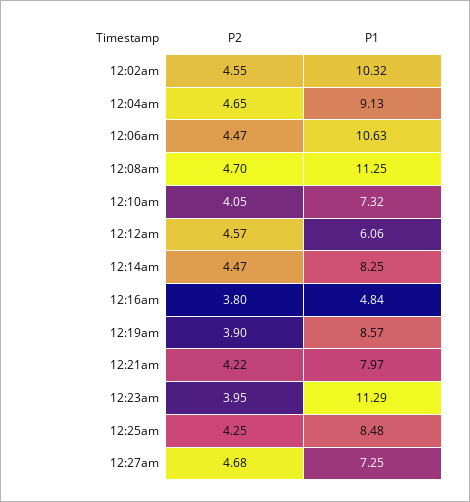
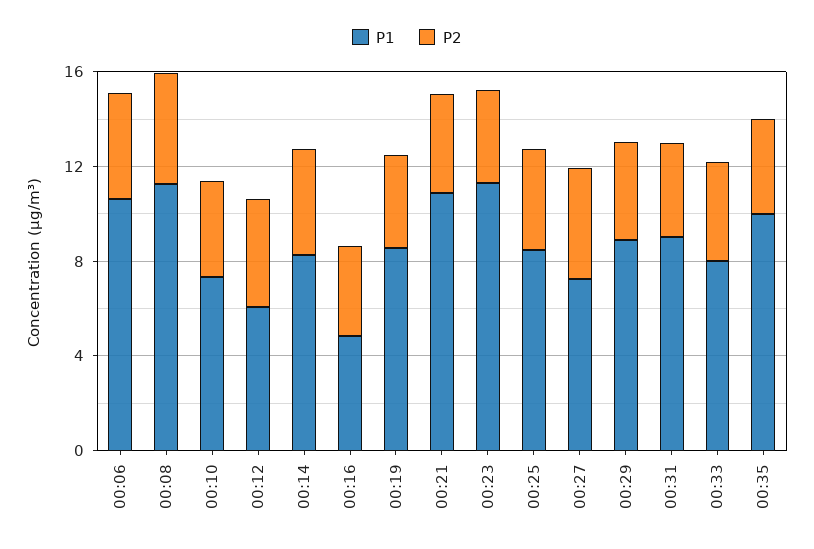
P2, 12:02am: 4.55 -> none
P1, 12:02am: 10.32 -> none
P2, 12:04am: 4.65 -> none
P1, 12:04am: 9.13 -> none
P1, 12:21am: 7.97 -> 11
P1, 00:29: none -> 9
P2, 00:29: none -> 4
P1, 00:31: none -> 9
P2, 00:31: none -> 4
P1, 00:33: none -> 8
P2, 00:33: none -> 4
P1, 00:35: none -> 10
P2, 00:35: none -> 4

